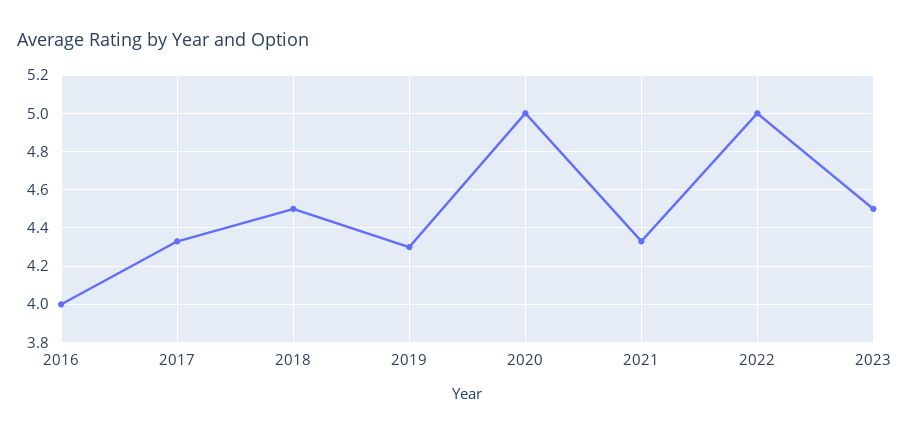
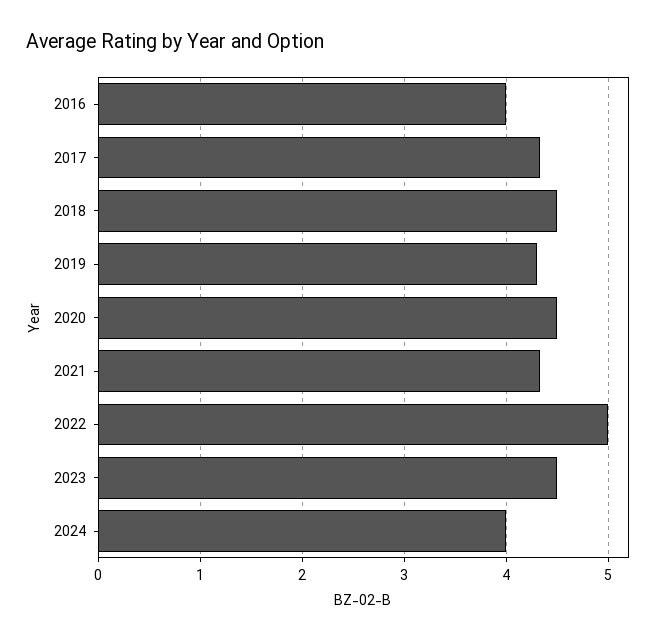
2020: 5 -> 4.5
2024: none -> 4

